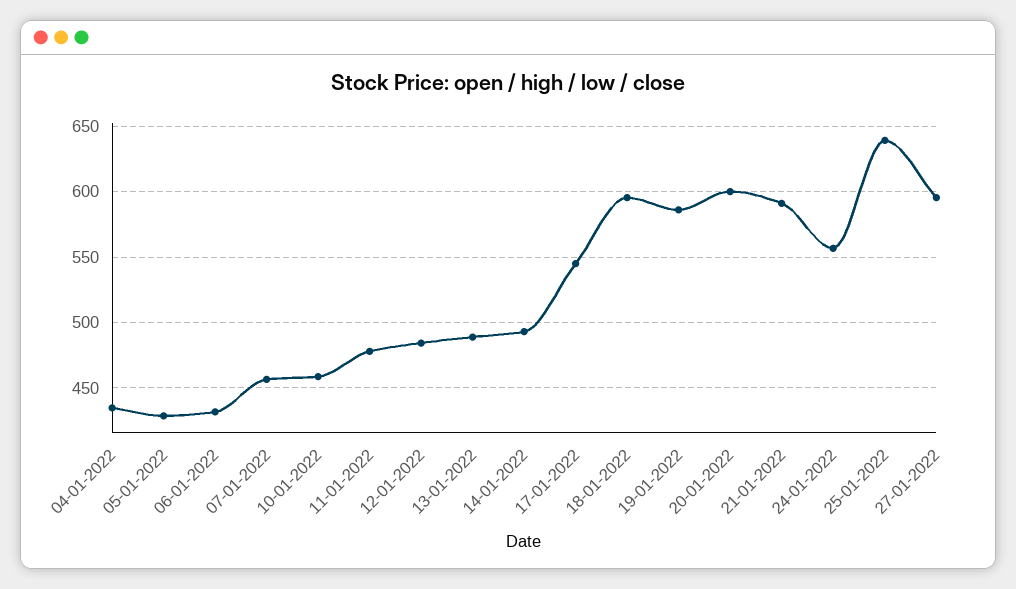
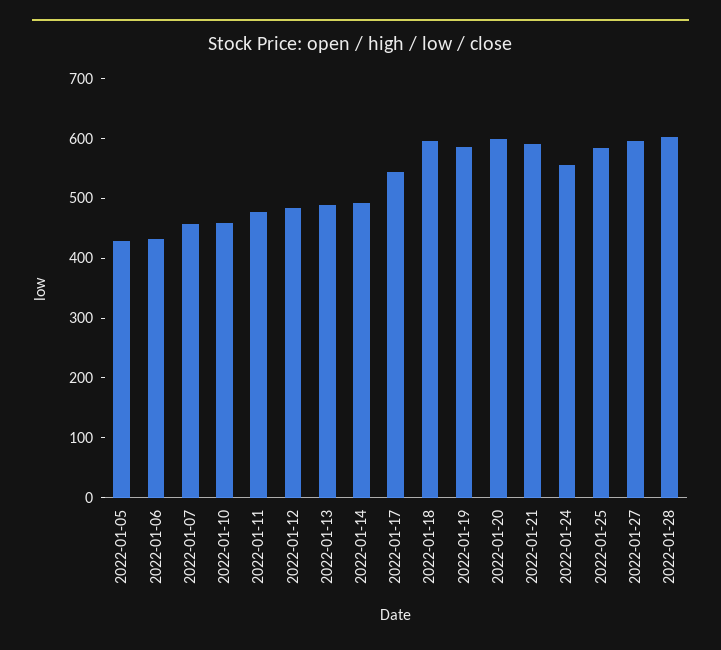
04-01-2022: 435 -> none
25-01-2022: 640 -> 580
2022-01-28: none -> 600

